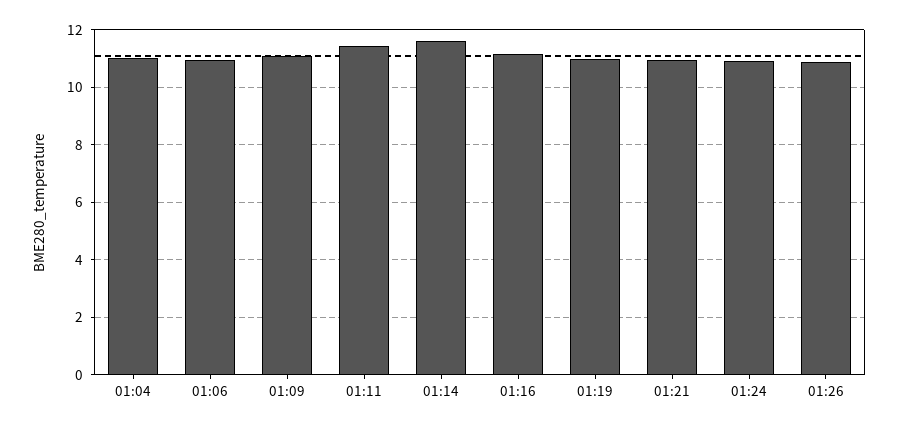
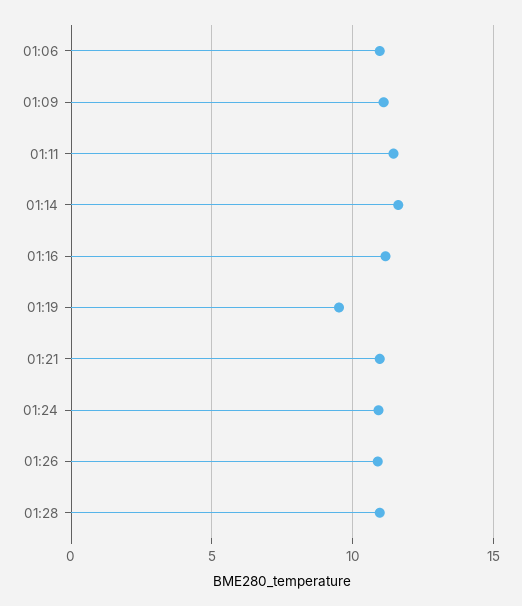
01:04: 11 -> none
01:19: 11 -> 9.5
01:28: none -> 11

